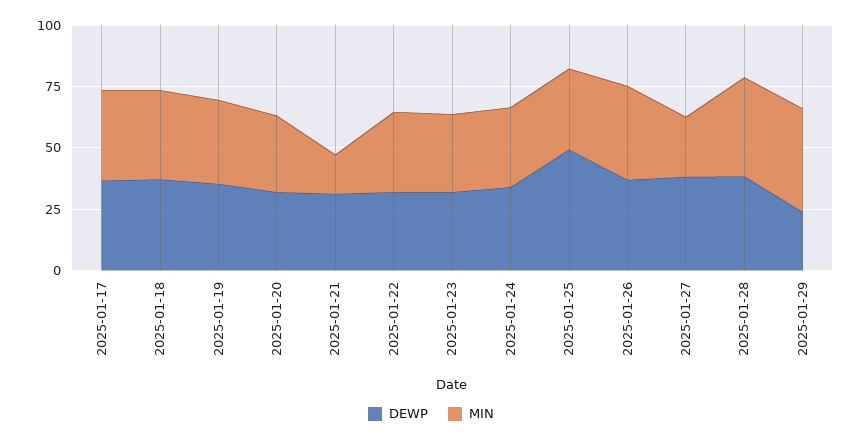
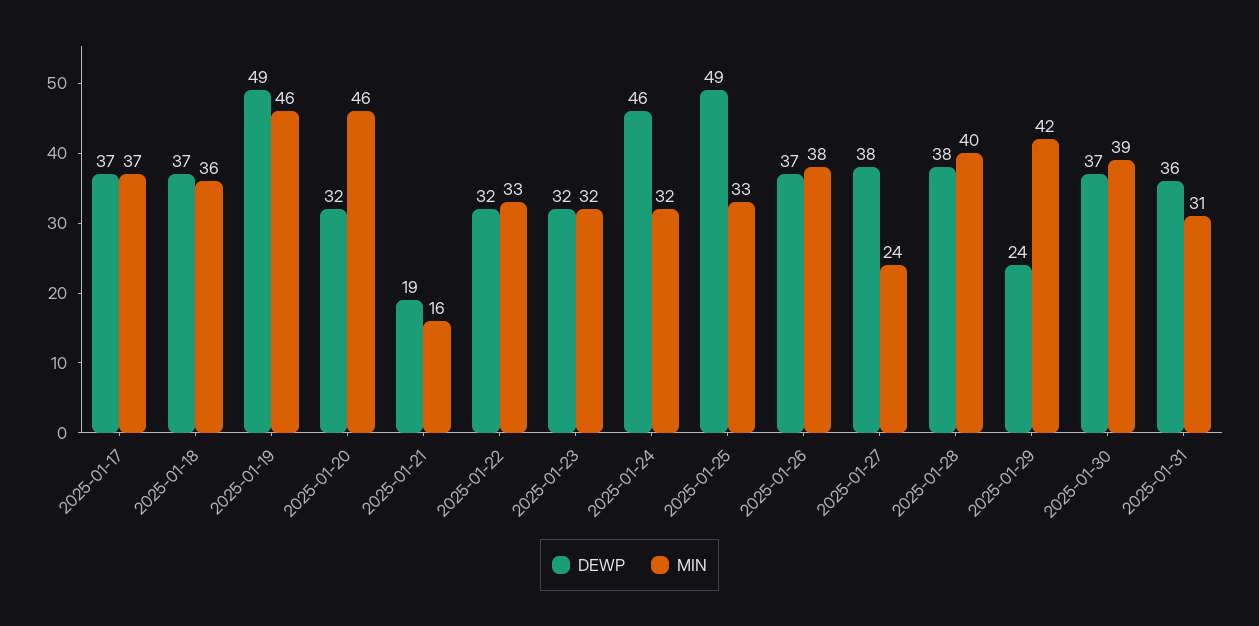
DEWP, 2025-01-19: 35 -> 49
MIN, 2025-01-19: 35 -> 46
MIN, 2025-01-20: 30 -> 46
DEWP, 2025-01-21: 30 -> 19
DEWP, 2025-01-24: 35 -> 46
DEWP, 2025-01-30: none -> 37
MIN, 2025-01-30: none -> 39
DEWP, 2025-01-31: none -> 36
MIN, 2025-01-31: none -> 31

